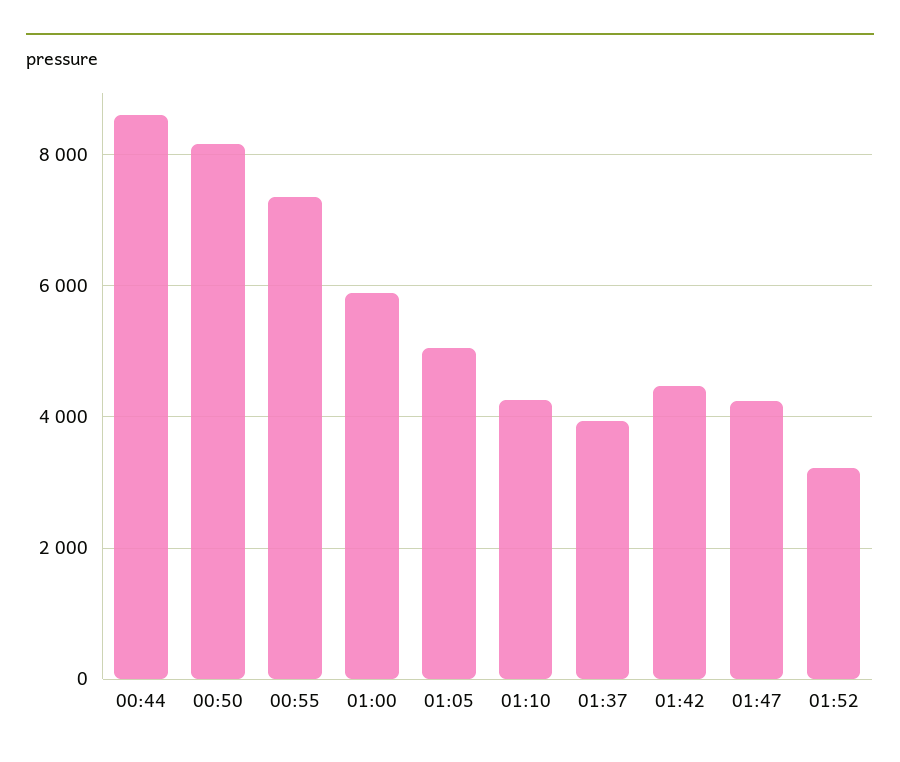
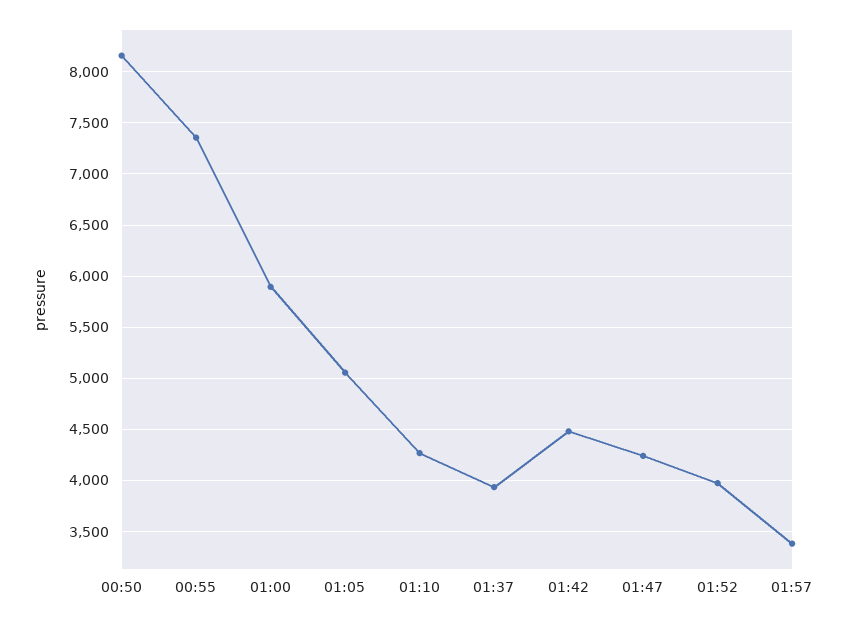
00:44: 8600 -> none
01:52: 3200 -> 4000
01:57: none -> 3400

